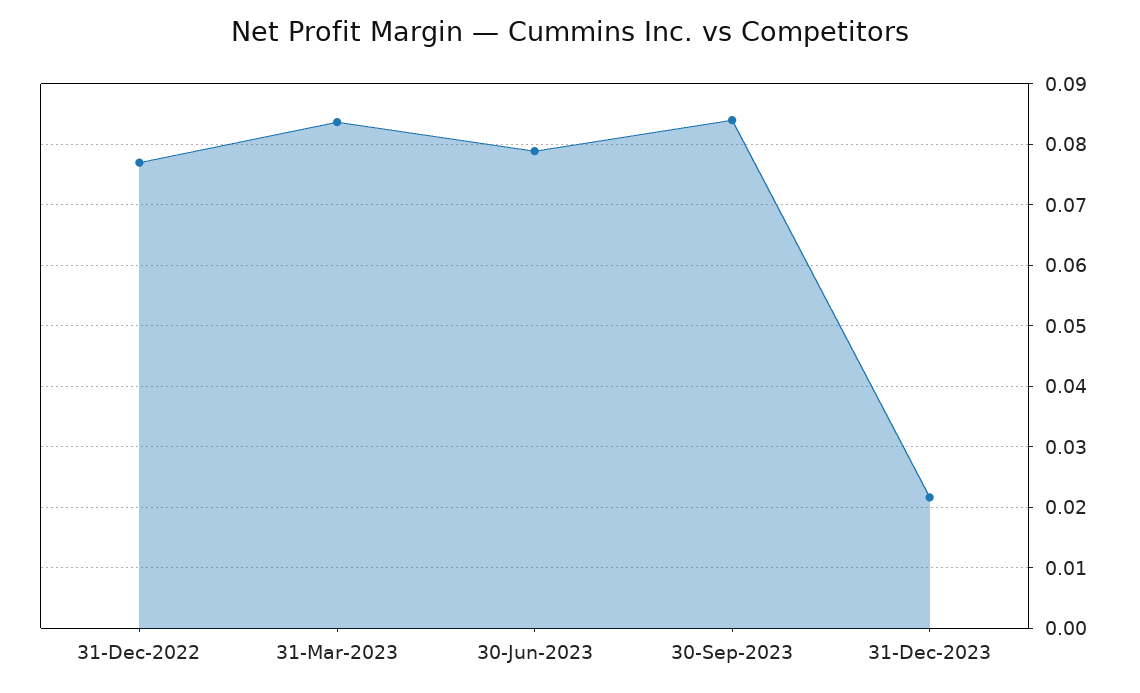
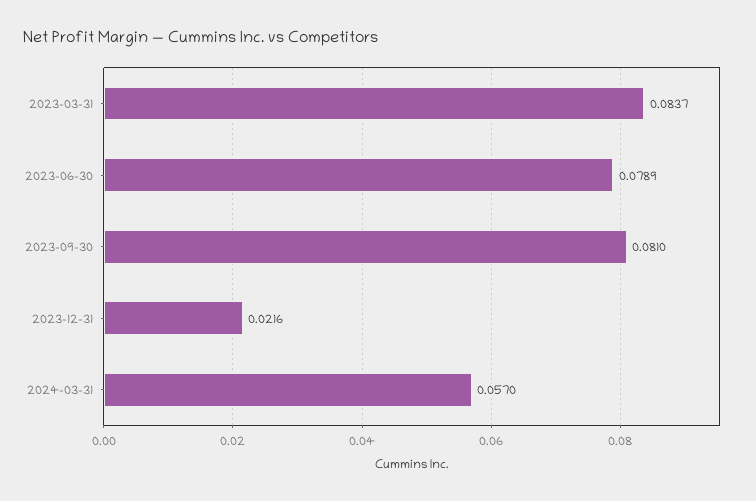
31-Dec-2022: 0.077 -> none
30-Sep-2023: 0.084 -> 0.081
2024-03-31: none -> 0.057

